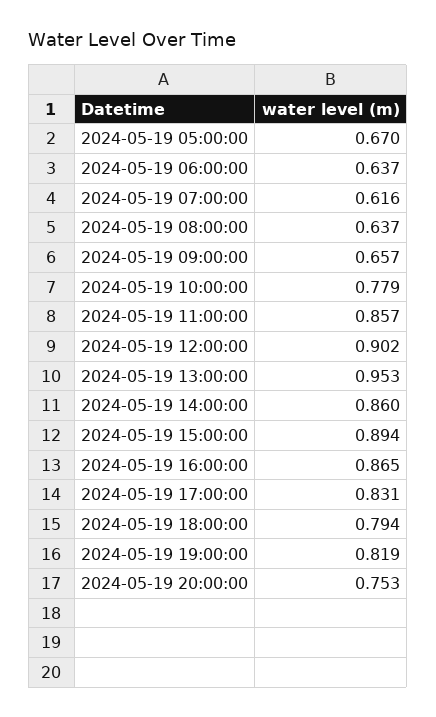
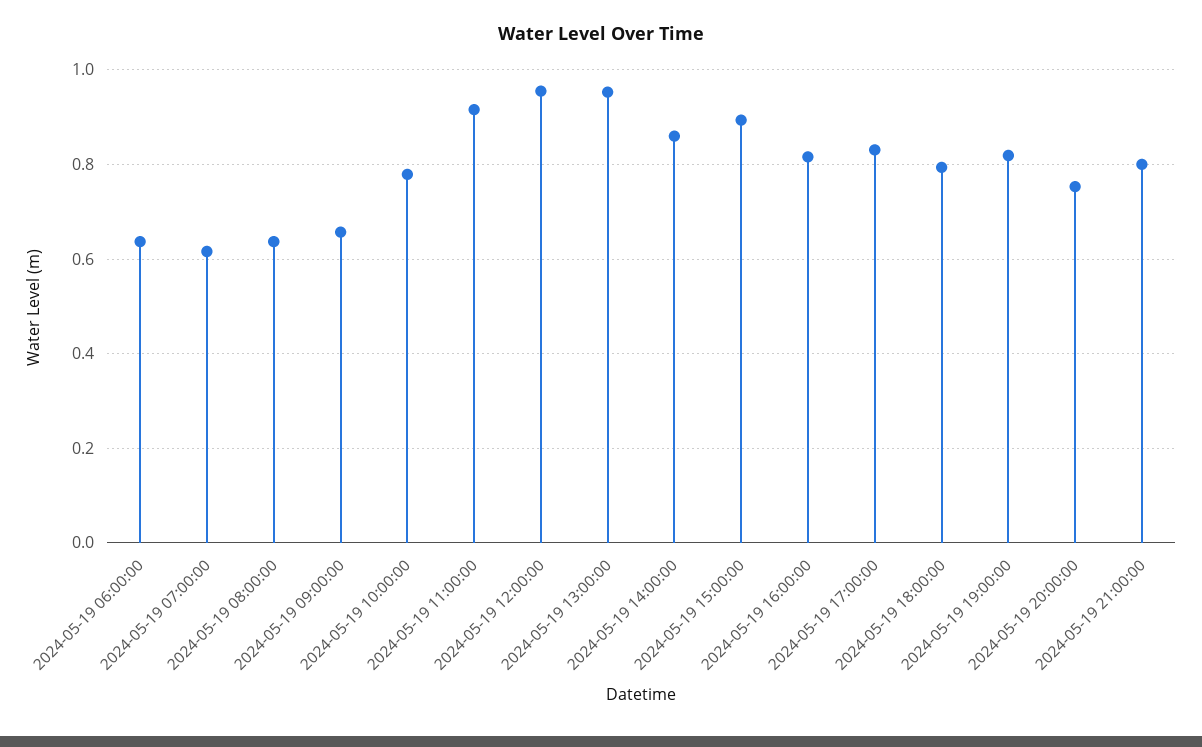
2024-05-19 05:00:00: 0.67 -> none
2024-05-19 11:00:00: 0.857 -> 0.92
2024-05-19 12:00:00: 0.902 -> 0.96
2024-05-19 16:00:00: 0.865 -> 0.82
2024-05-19 21:00:00: none -> 0.8

